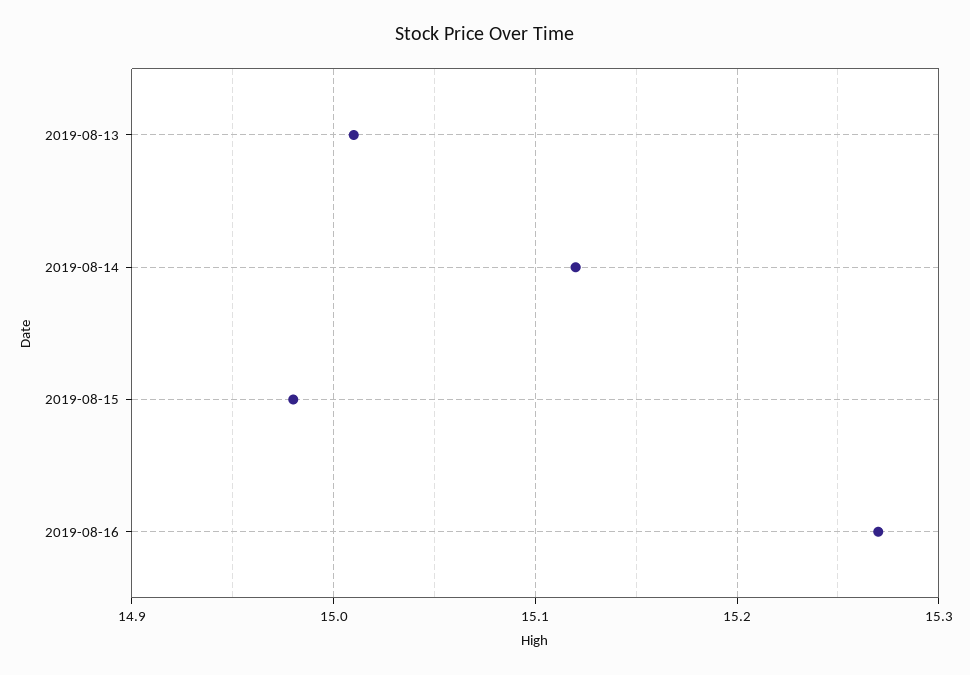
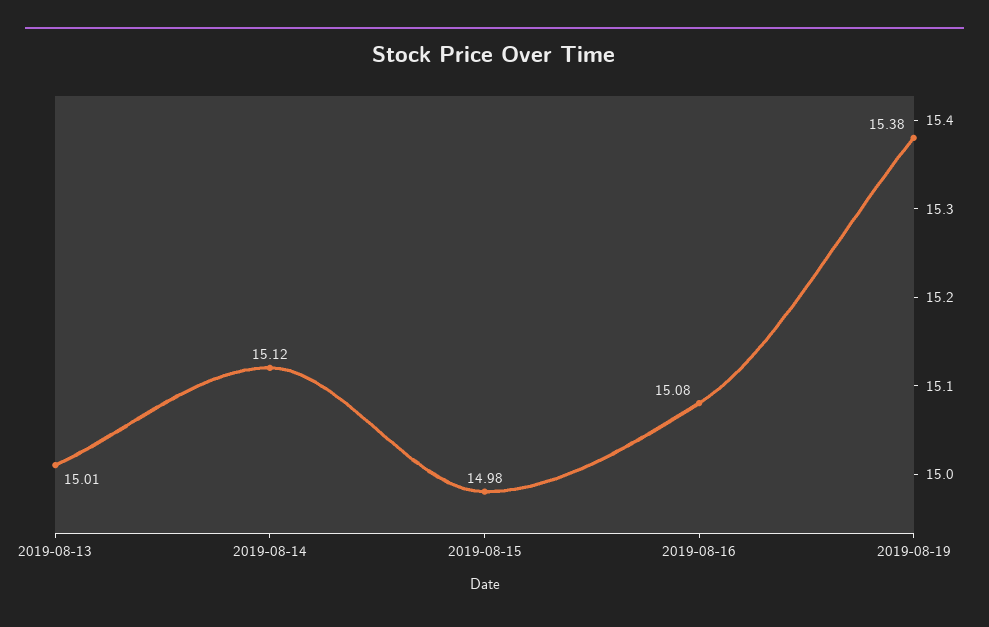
2019-08-16: 15.27 -> 15.08
2019-08-19: none -> 15.38

